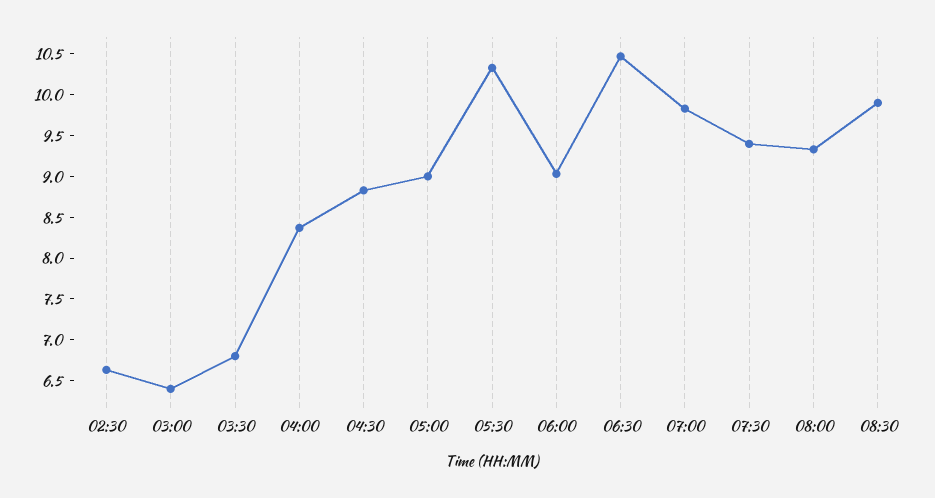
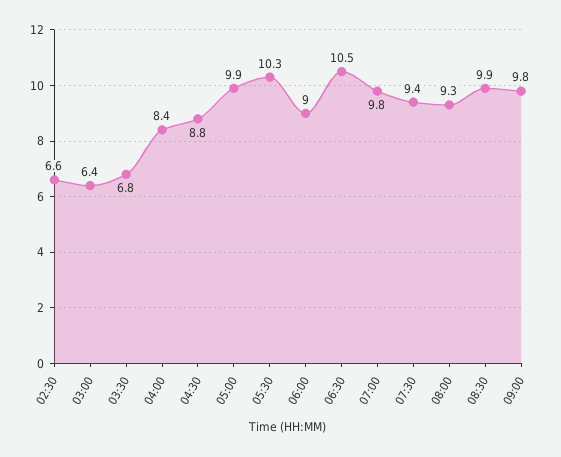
05:00: 9 -> 9.9
09:00: none -> 9.8

